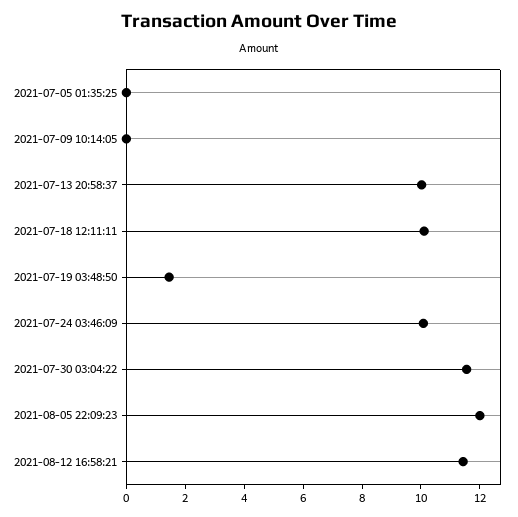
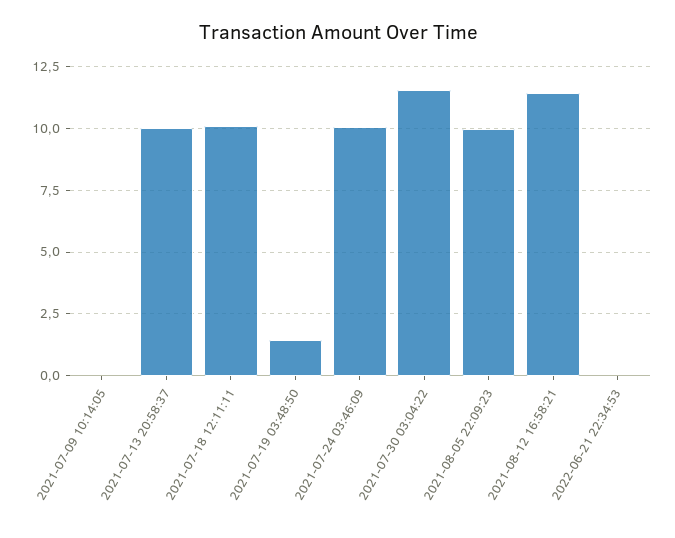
2021-07-05 01:35:25: 0 -> none
2021-08-05 22:09:23: 12 -> 10
2022-06-21 22:34:53: none -> 0

